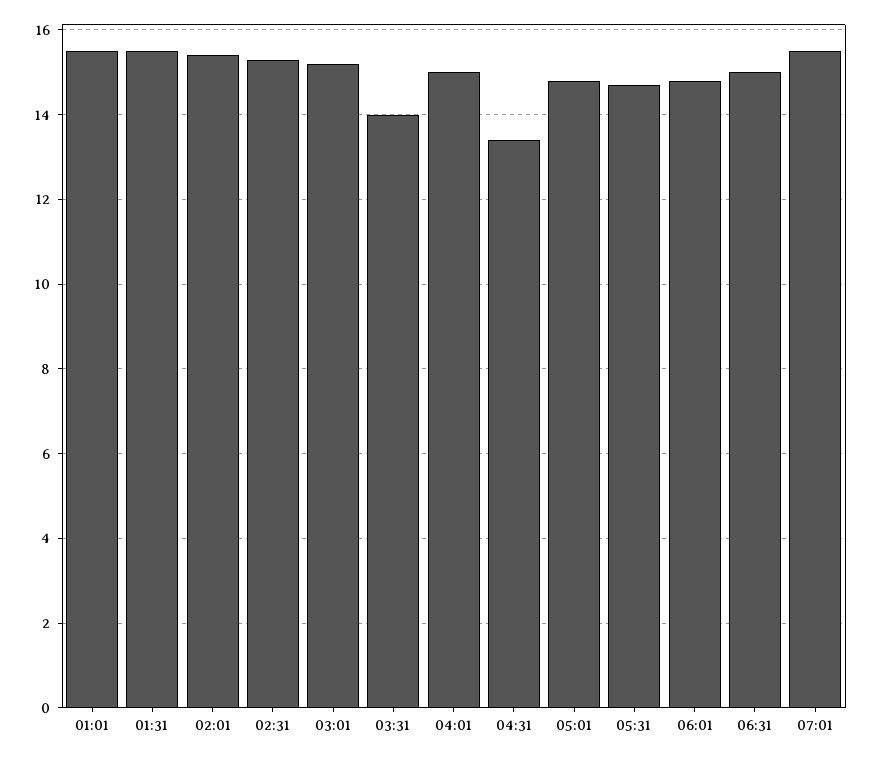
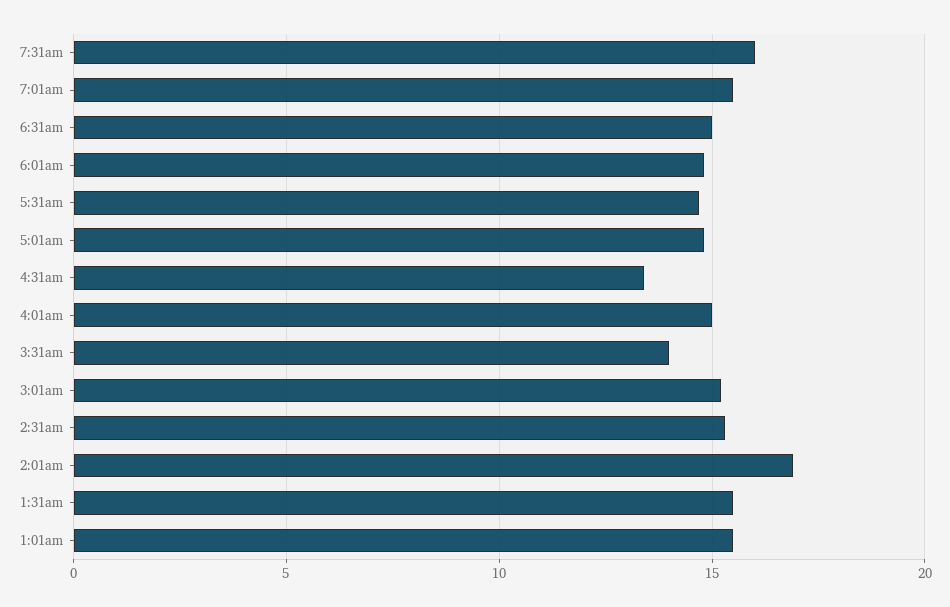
02:01: 15.5 -> 17
7:31am: none -> 16

